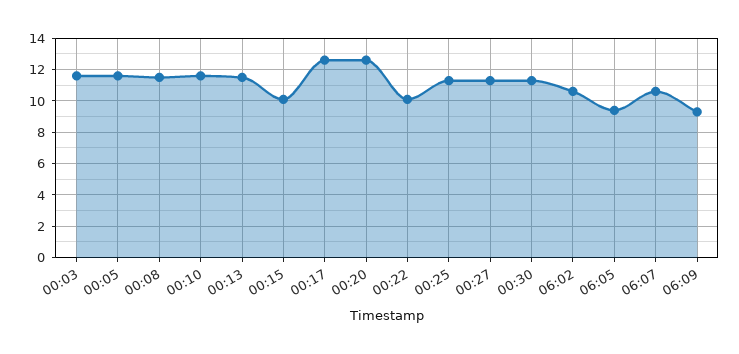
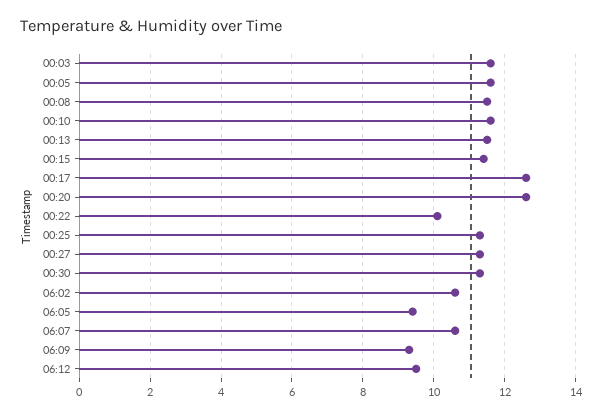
00:15: 10 -> 11.5
06:12: none -> 9.5

